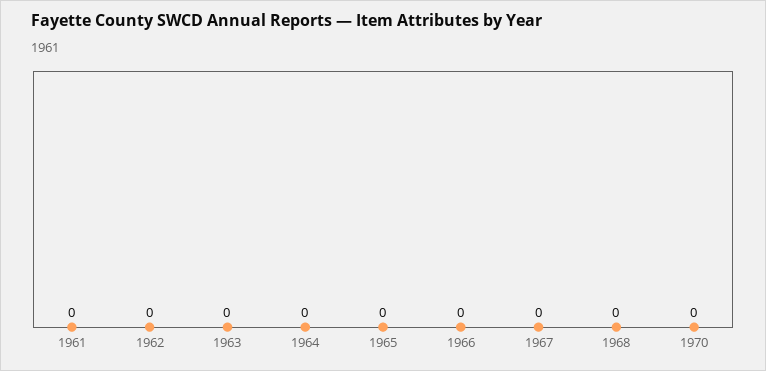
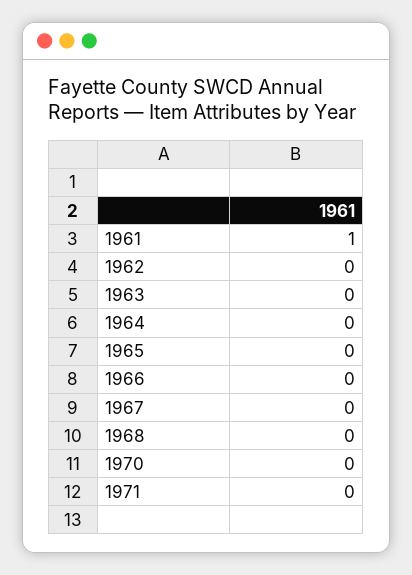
1961: 0 -> 1
1971: none -> 0

